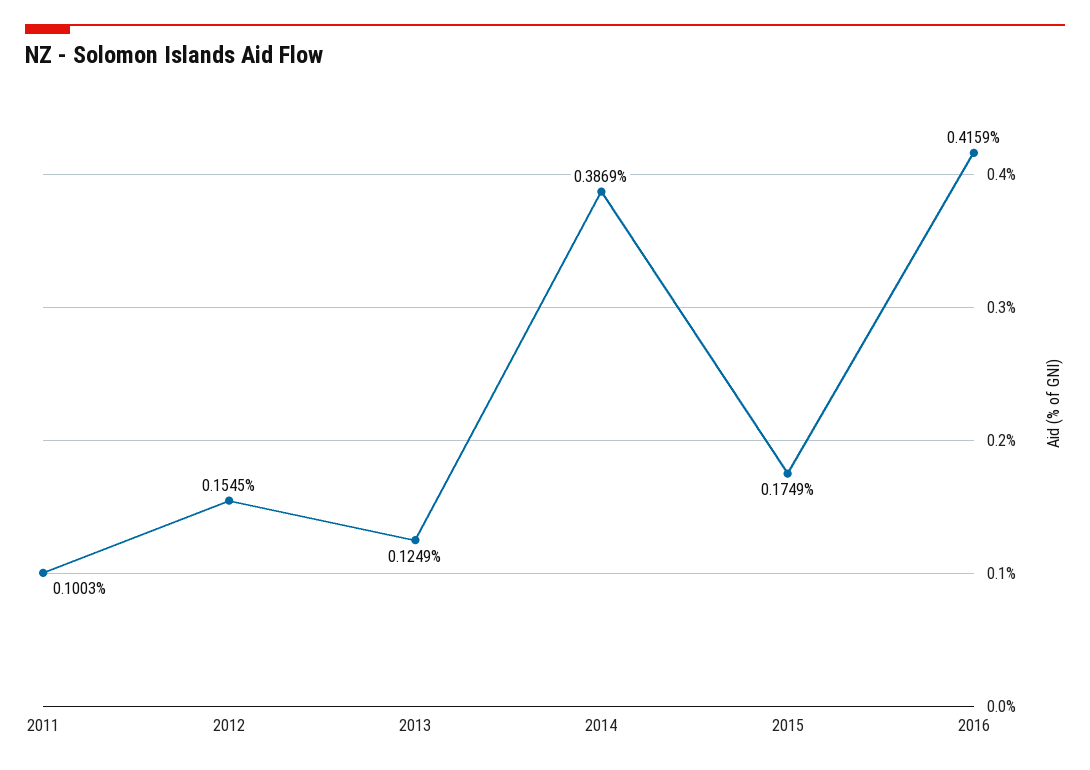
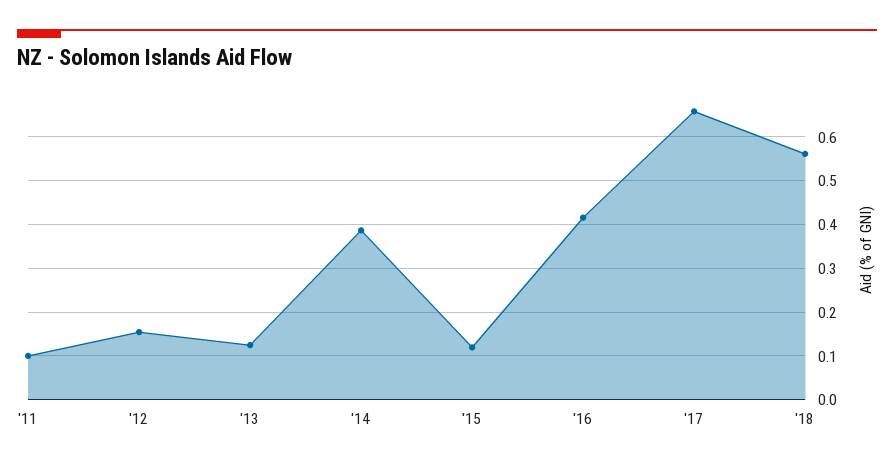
2015: 0.1749 -> 0.12
'17: none -> 0.66
'18: none -> 0.56

